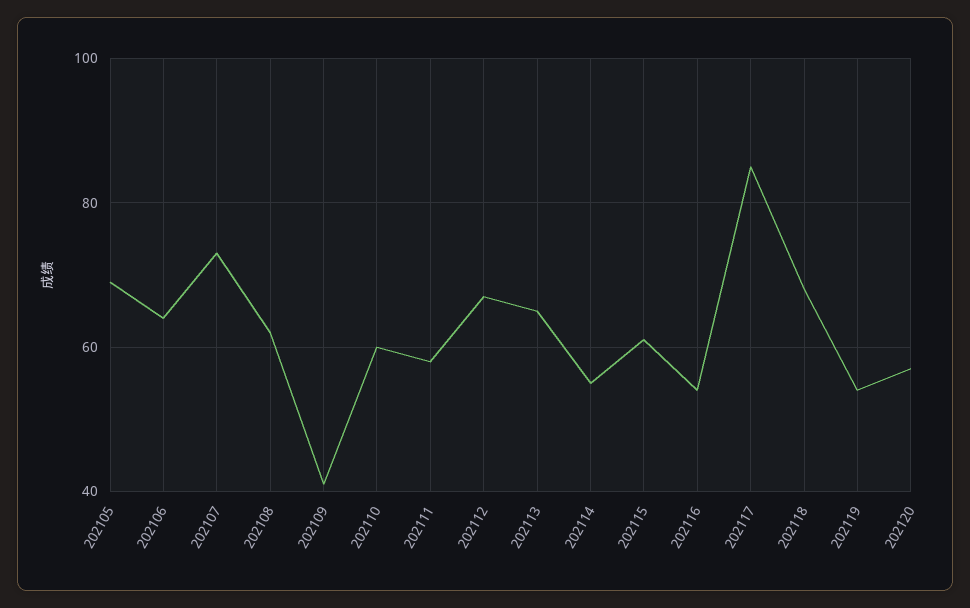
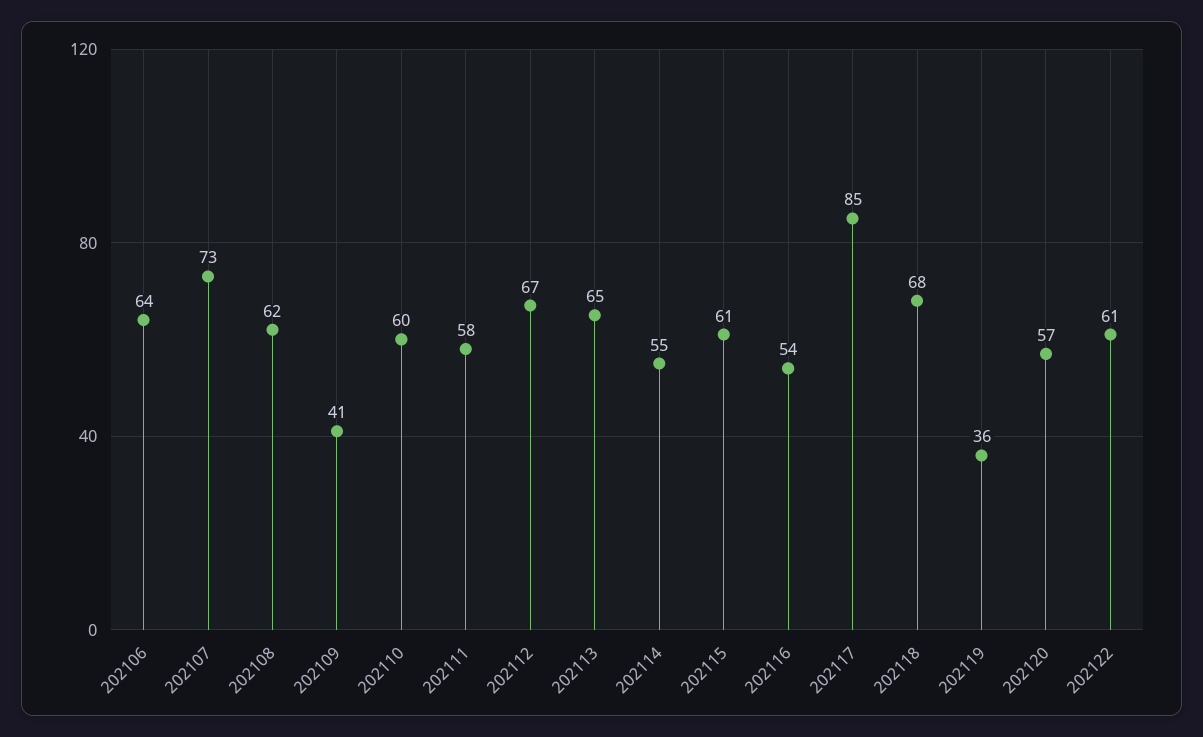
202105: 70 -> none
202119: 55 -> 36
202122: none -> 61

